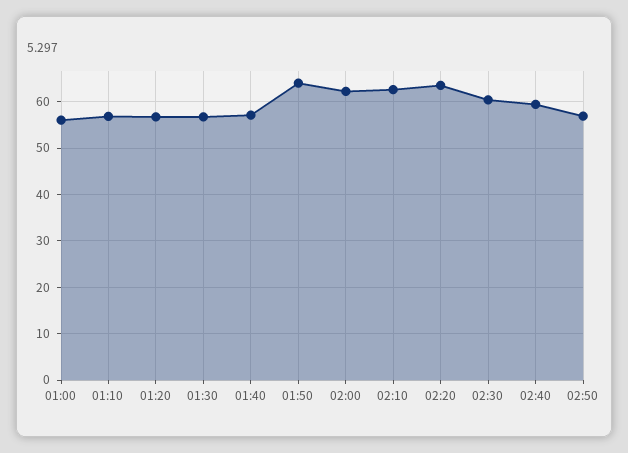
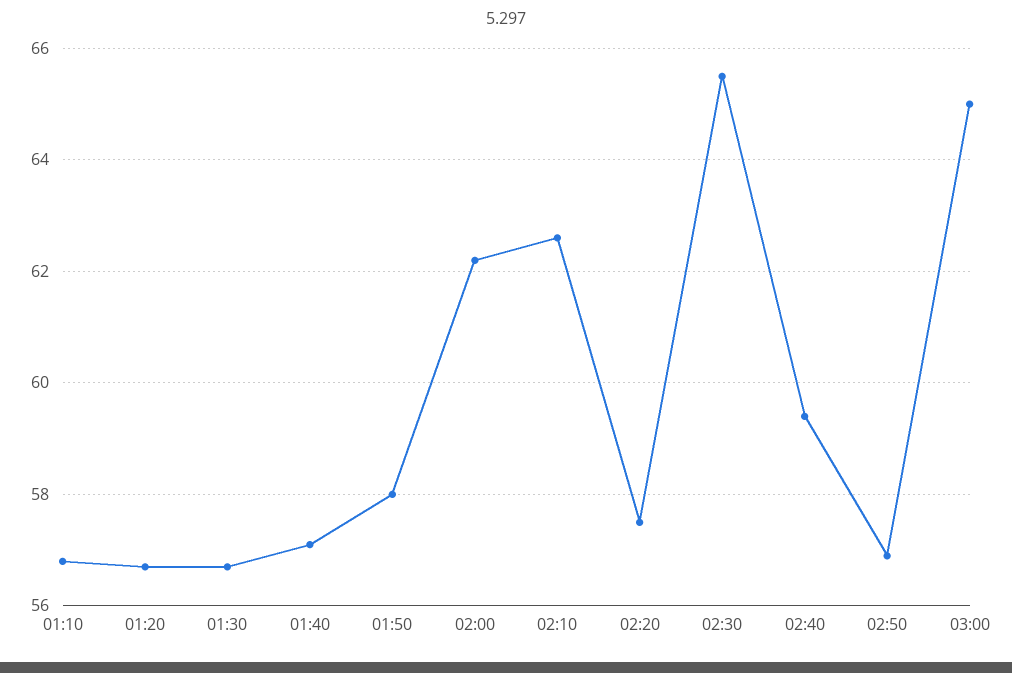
01:00: 56 -> none
01:50: 64 -> 58
02:20: 64 -> 57.5
02:30: 60 -> 65.5
03:00: none -> 65

